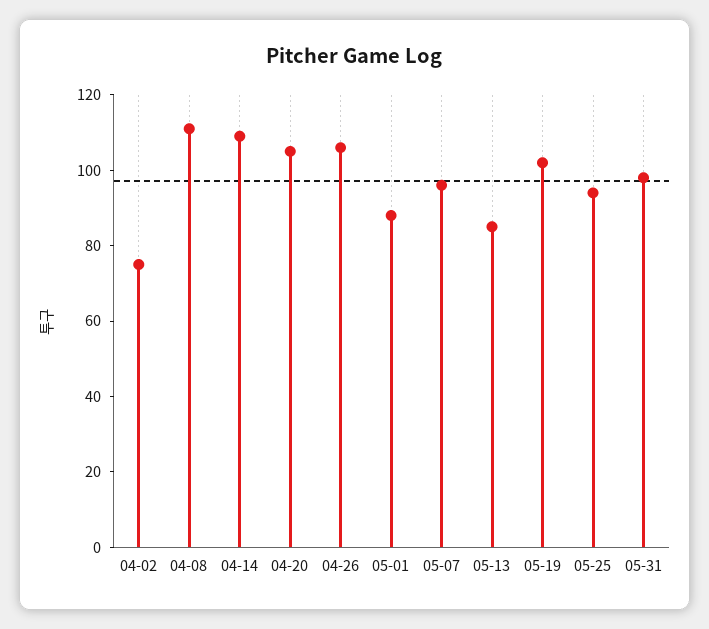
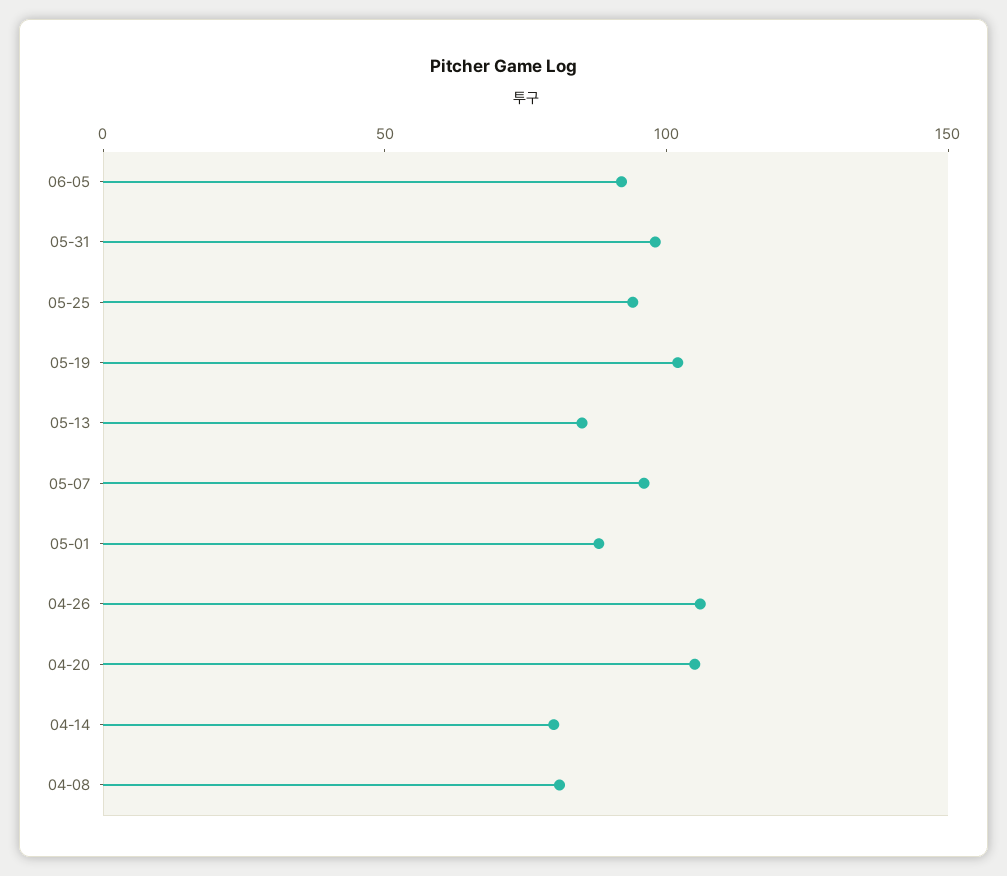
04-02: 75 -> none
04-08: 110 -> 80
04-14: 110 -> 80
06-05: none -> 90

